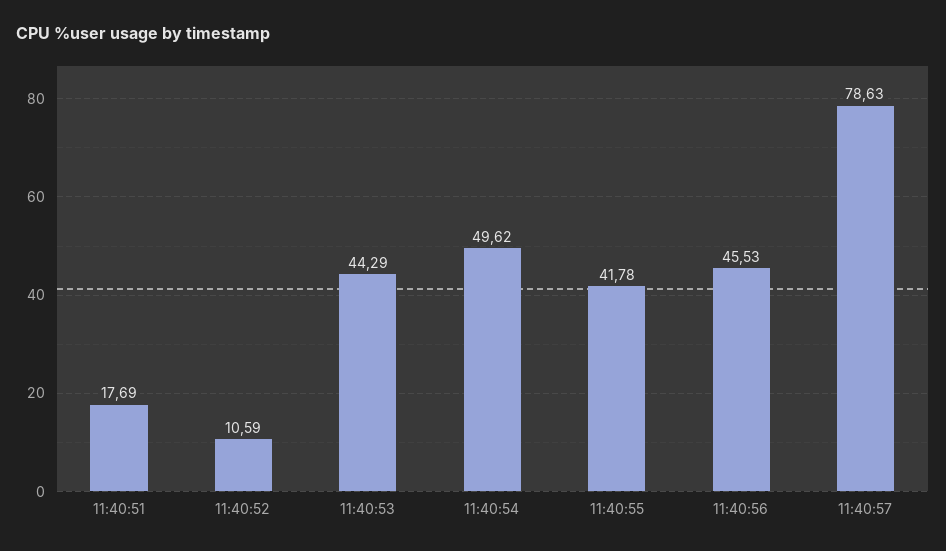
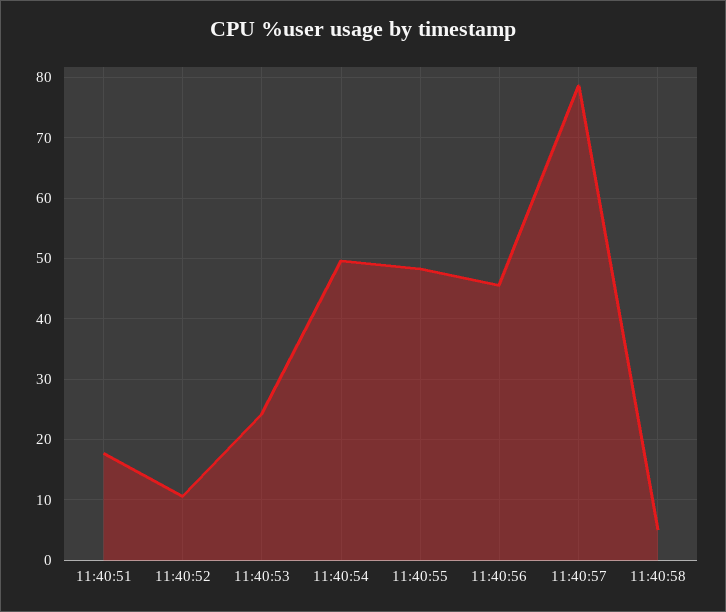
11:40:53: 44.29 -> 24
11:40:55: 41.78 -> 48
11:40:58: none -> 5

